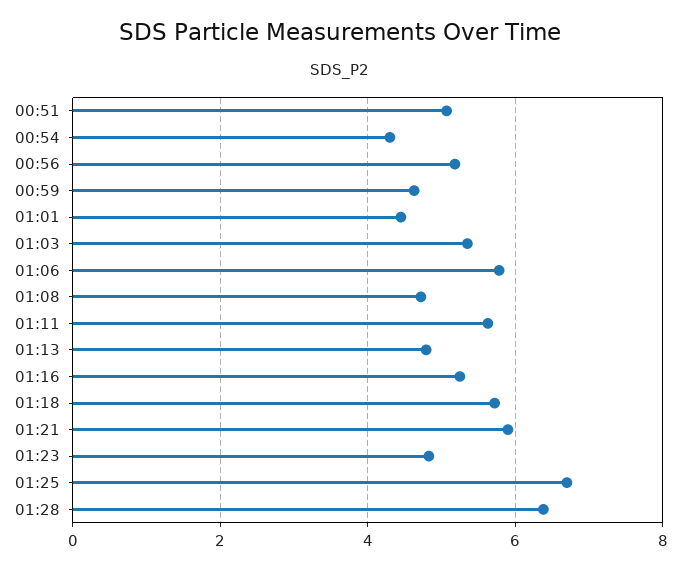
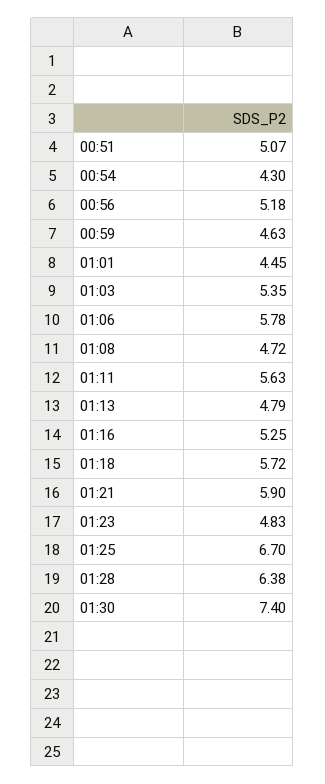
01:30: none -> 7.4

